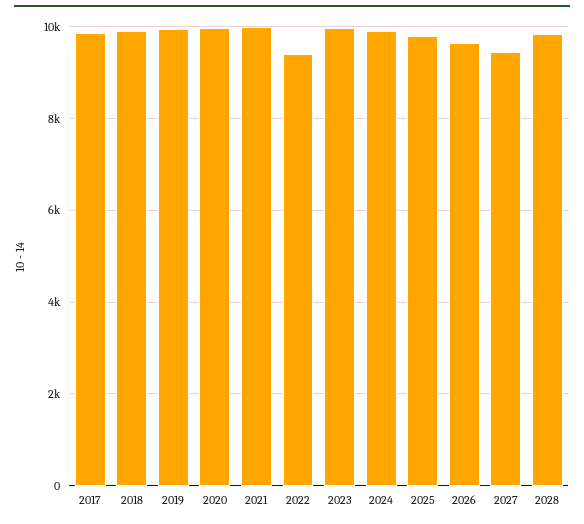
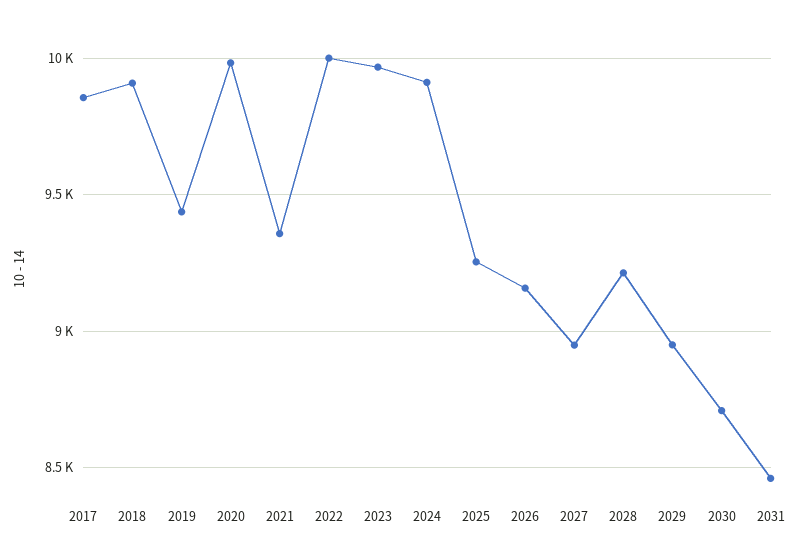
2019: 10000 -> 9450
2021: 10000 -> 9350
2022: 9400 -> 10000
2025: 9800 -> 9250
2026: 9600 -> 9150
2027: 9400 -> 8950
2028: 9800 -> 9200
2029: none -> 8950
2030: none -> 8700
2031: none -> 8450

